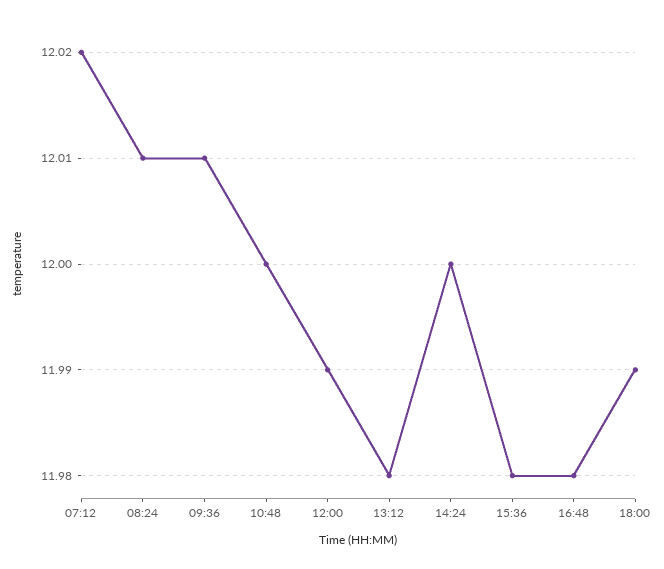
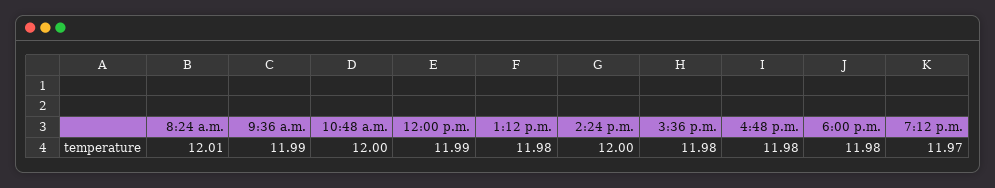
07:12: 12.02 -> none
09:36: 12.01 -> 11.99
18:00: 11.99 -> 11.98
7:12 p.m.: none -> 11.97

